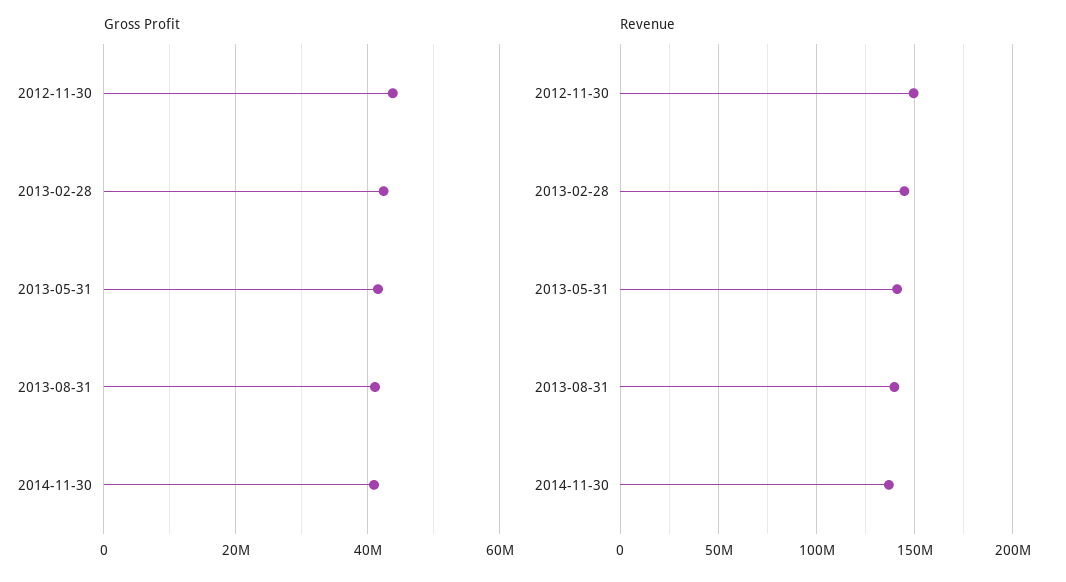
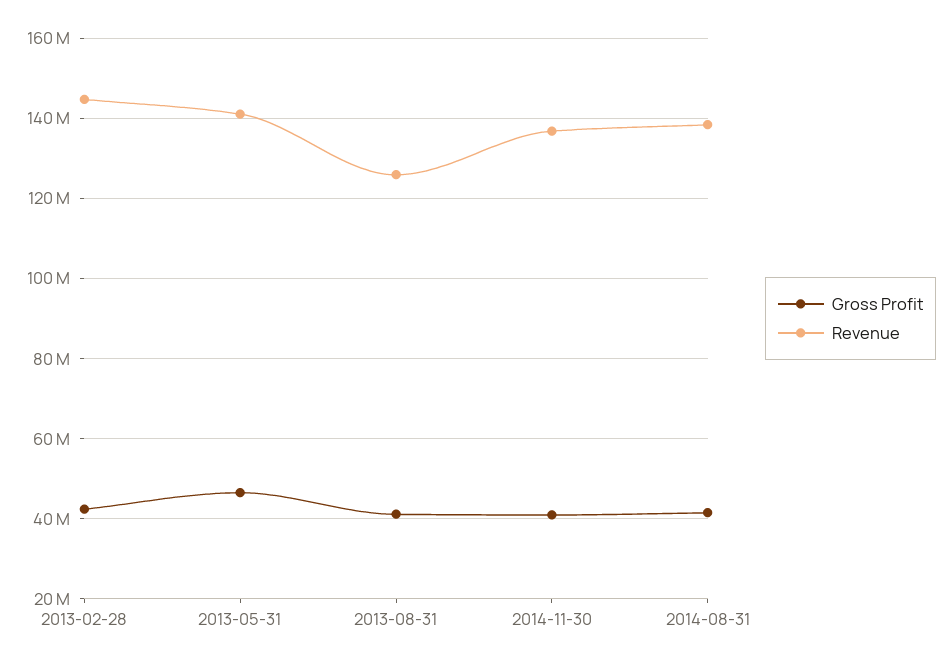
Gross Profit, 2012-11-30: 44000000 -> none
Gross Profit, 2013-05-31: 42000000 -> 46000000
Revenue, 2012-11-30: 150000000 -> none
Revenue, 2013-08-31: 140000000 -> 126000000
Gross Profit, 2014-08-31: none -> 42000000
Revenue, 2014-08-31: none -> 138000000

